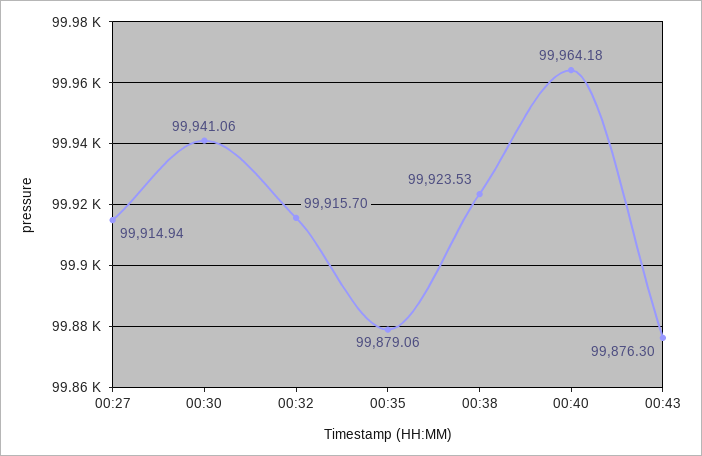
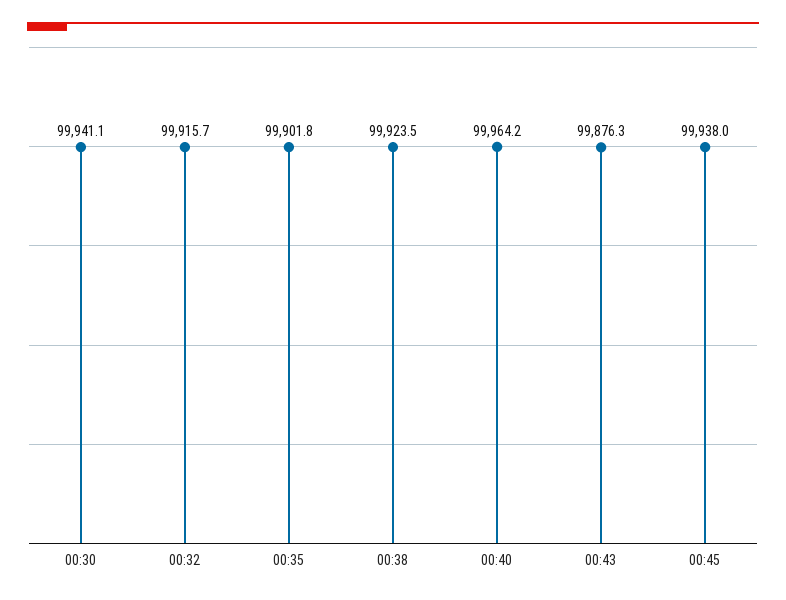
00:27: 99914.94 -> none
00:35: 99879.06 -> 99901.8
00:45: none -> 99938

